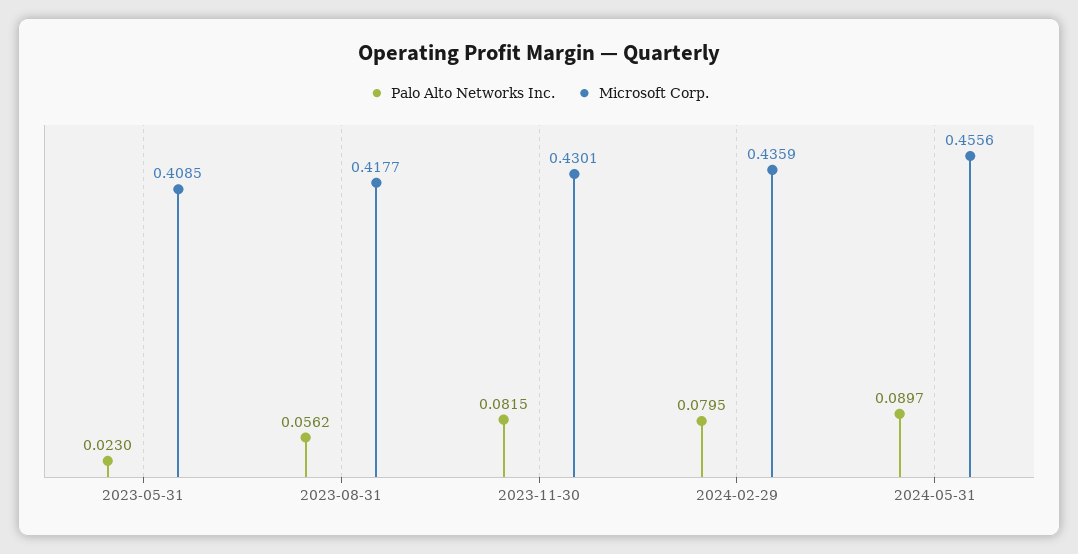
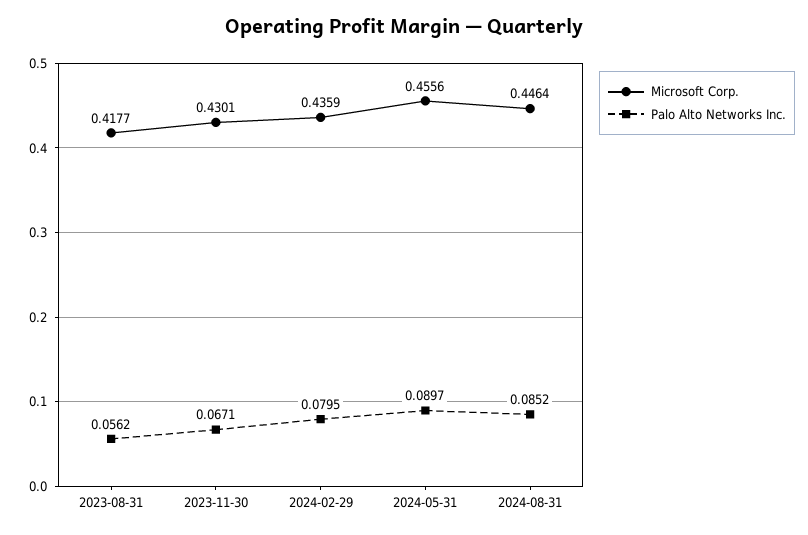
Palo Alto Networks Inc., 2023-05-31: 0.023 -> none
Microsoft Corp., 2023-05-31: 0.4085 -> none
Palo Alto Networks Inc., 2023-11-30: 0.0815 -> 0.0671
Microsoft Corp., 2024-08-31: none -> 0.4464
Palo Alto Networks Inc., 2024-08-31: none -> 0.0852

